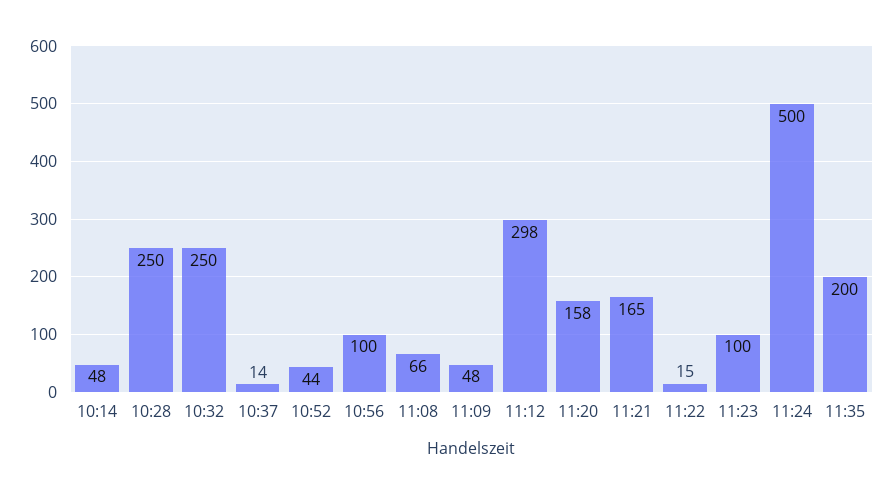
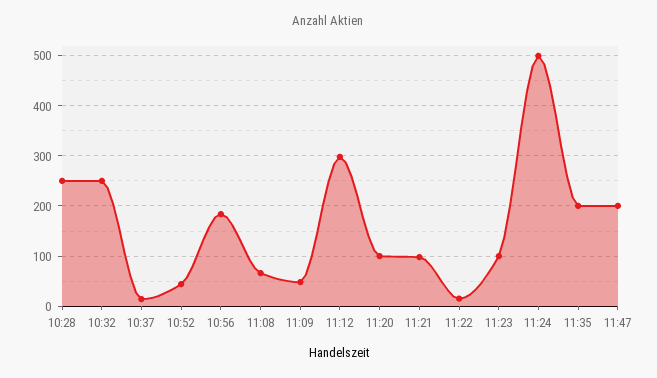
10:14: 48 -> none
10:56: 100 -> 180
11:20: 158 -> 100
11:21: 165 -> 100
11:47: none -> 200

